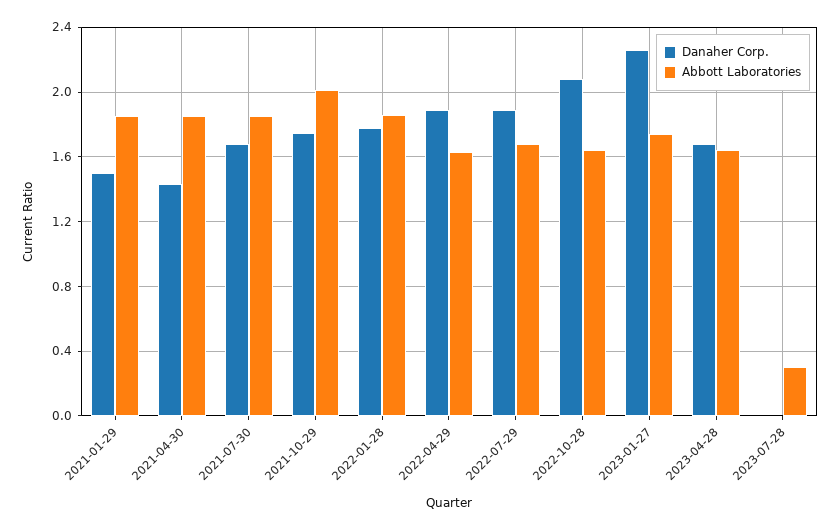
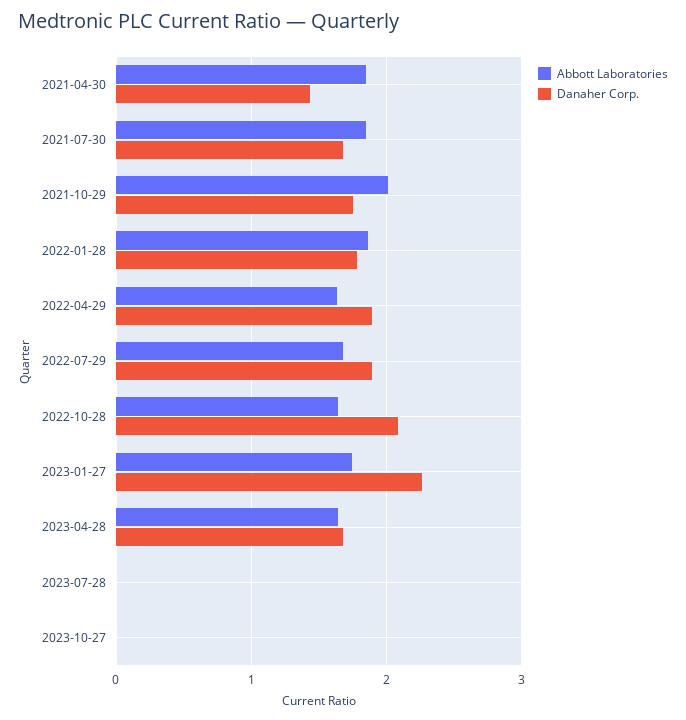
Danaher Corp., 2021-01-29: 1.5 -> none
Abbott Laboratories, 2021-01-29: 1.85 -> none
Abbott Laboratories, 2023-07-28: 0.3 -> 0
Abbott Laboratories, 2023-10-27: none -> 0
Danaher Corp., 2023-10-27: none -> 0

